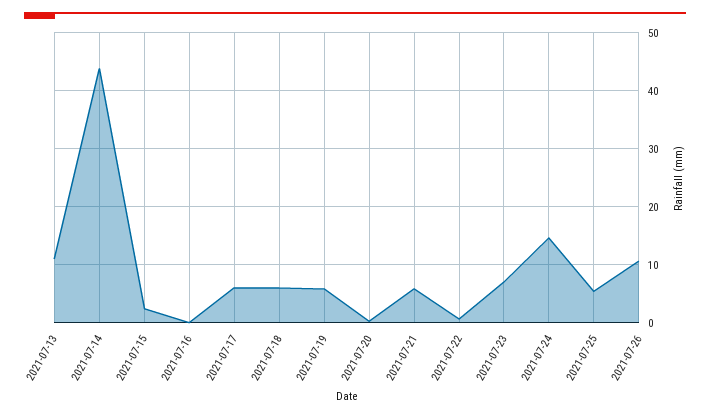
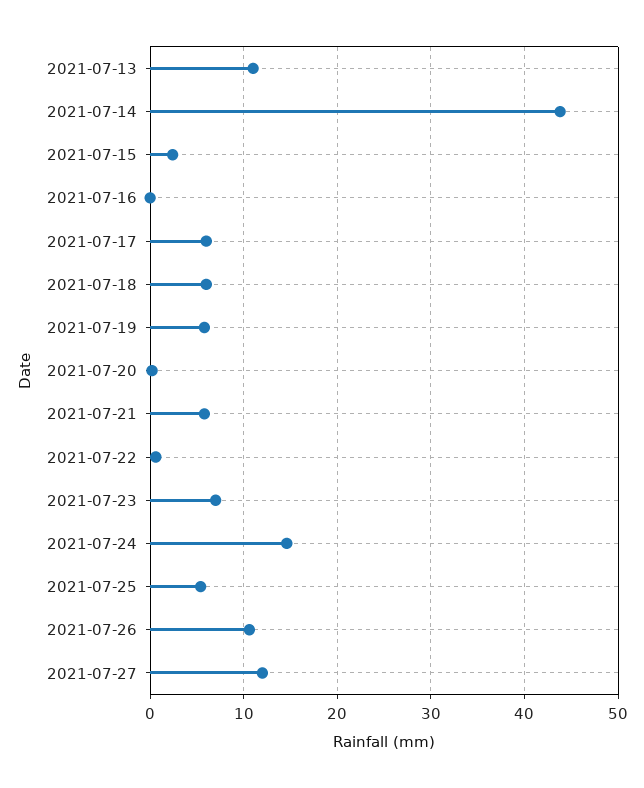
2021-07-27: none -> 12

